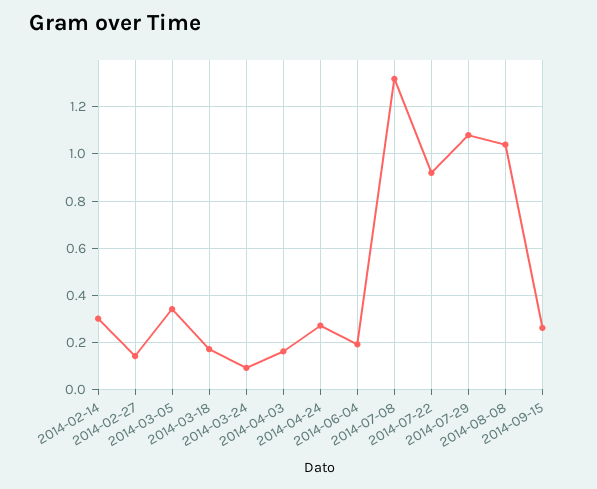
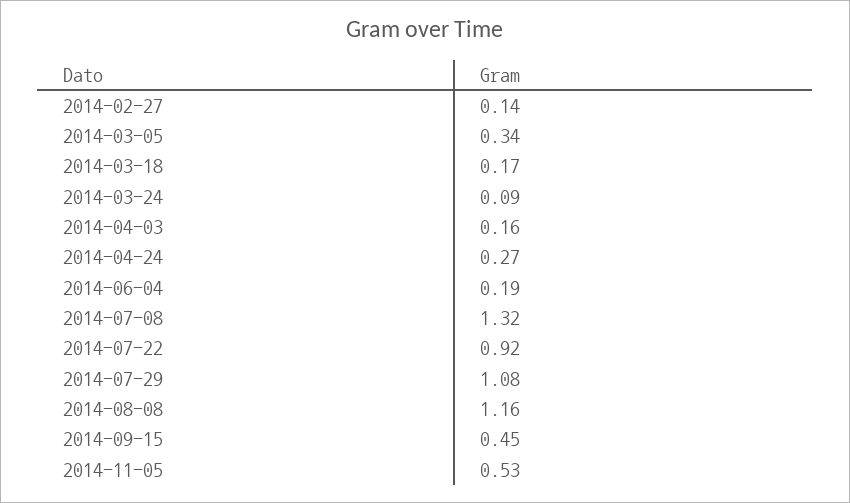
2014-02-14: 0.3 -> none
2014-08-08: 1.05 -> 1.16
2014-09-15: 0.25 -> 0.45
2014-11-05: none -> 0.53

